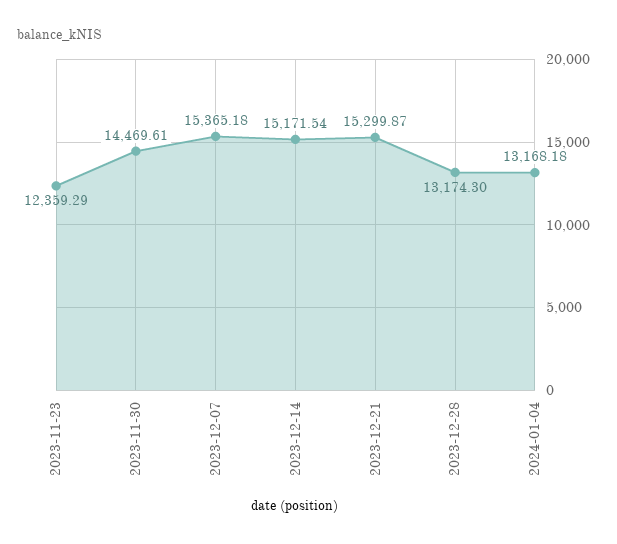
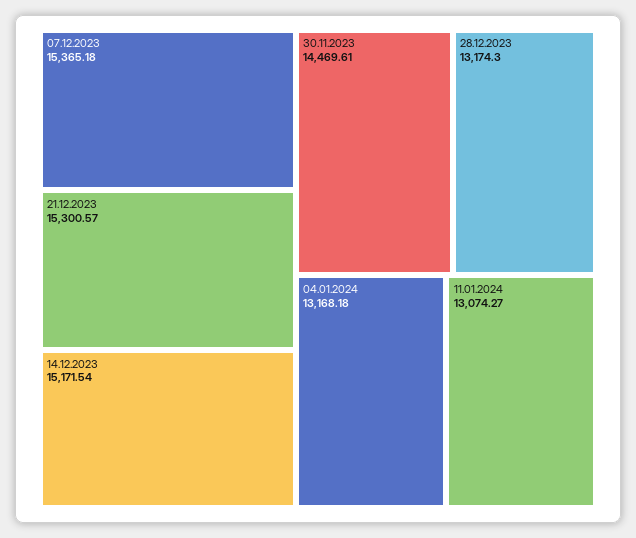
2023-11-23: 12359.29 -> none
2023-12-21: 15299.87 -> 15300.57
11.01.2024: none -> 13074.27

